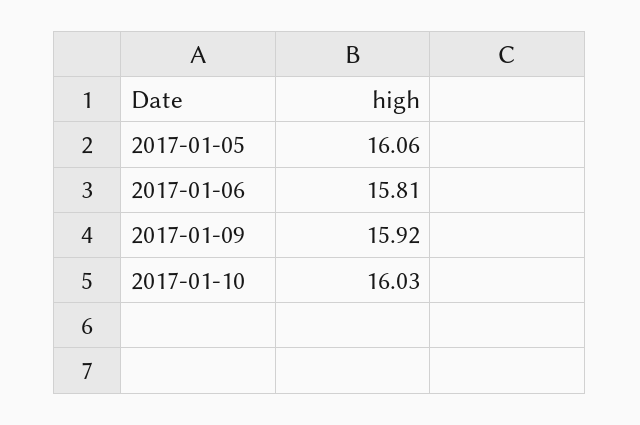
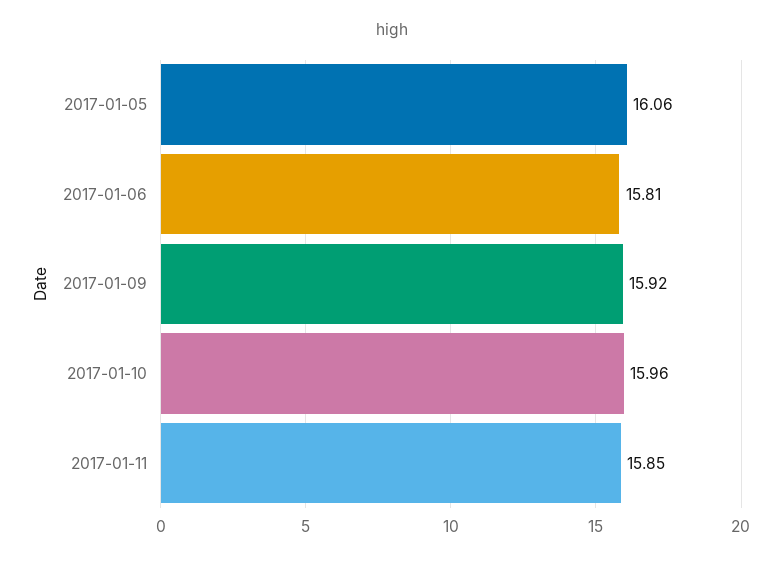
2017-01-10: 16.03 -> 15.96
2017-01-11: none -> 15.85

